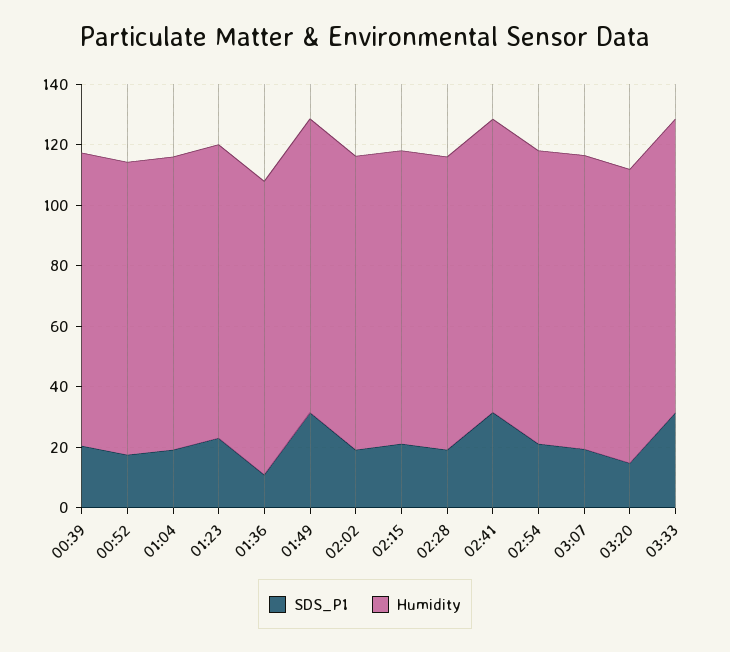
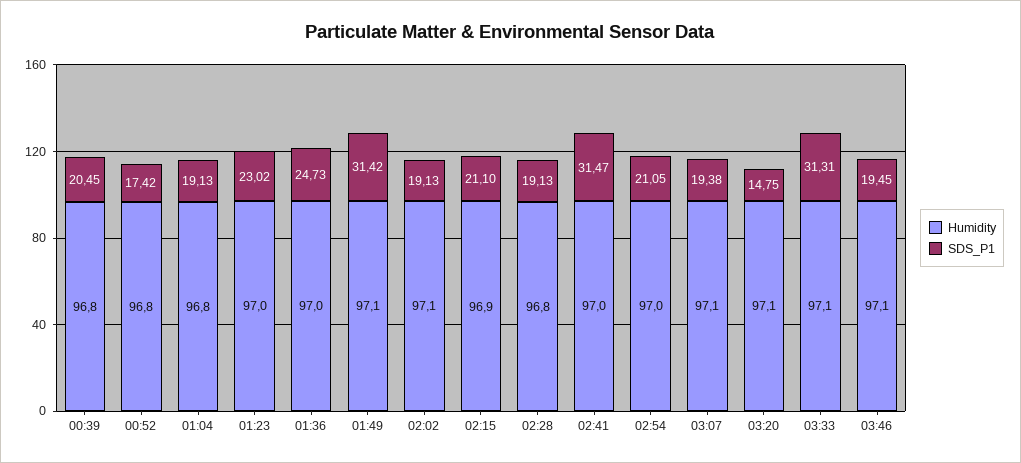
SDS_P1, 01:36: 10 -> 24.73
Humidity, 03:46: none -> 97.1
SDS_P1, 03:46: none -> 19.45

